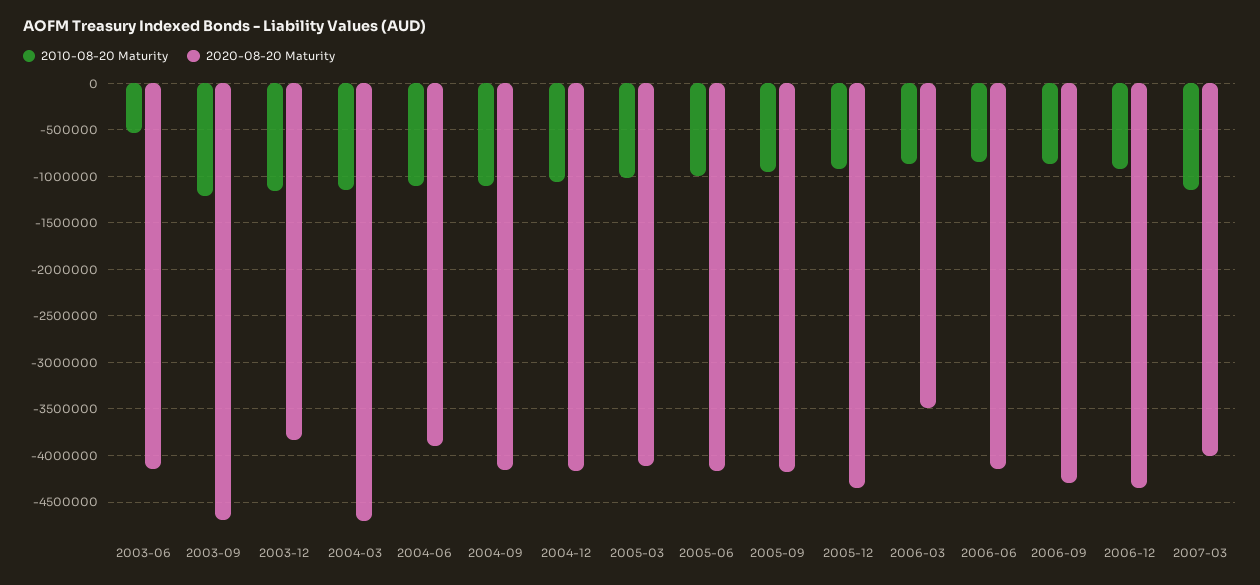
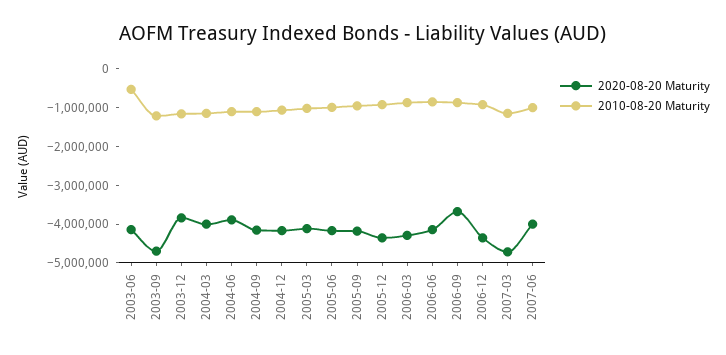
2020-08-20 Maturity, 2004-03: -4700000 -> -4000000
2020-08-20 Maturity, 2006-03: -3500000 -> -4250000
2020-08-20 Maturity, 2006-09: -4300000 -> -3750000
2020-08-20 Maturity, 2007-03: -4000000 -> -4750000
2020-08-20 Maturity, 2007-06: none -> -4000000
2010-08-20 Maturity, 2007-06: none -> -1000000

